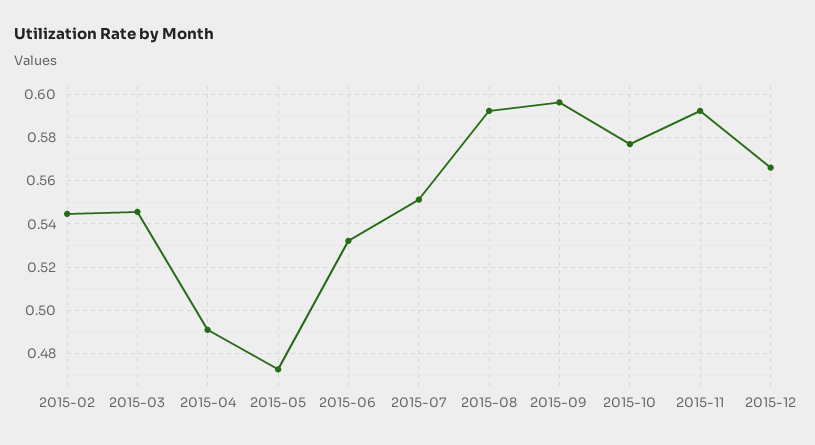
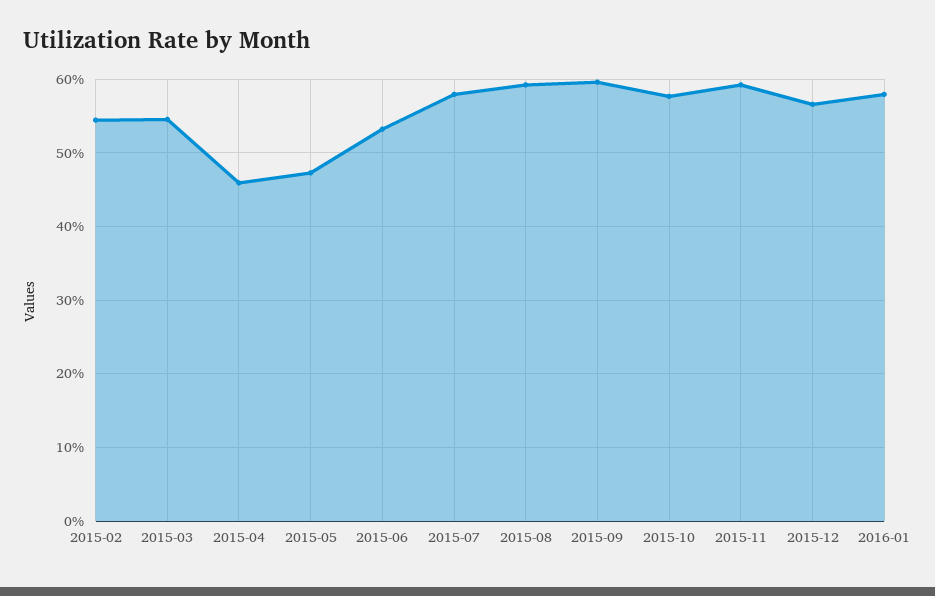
2015-04: 0.49 -> 0.46
2015-07: 0.55 -> 0.58
2016-01: none -> 0.58

